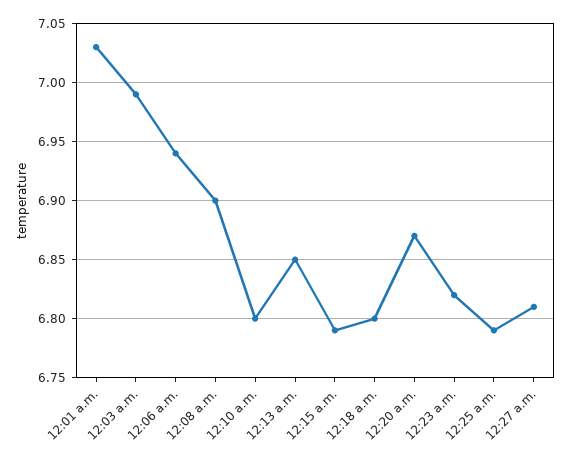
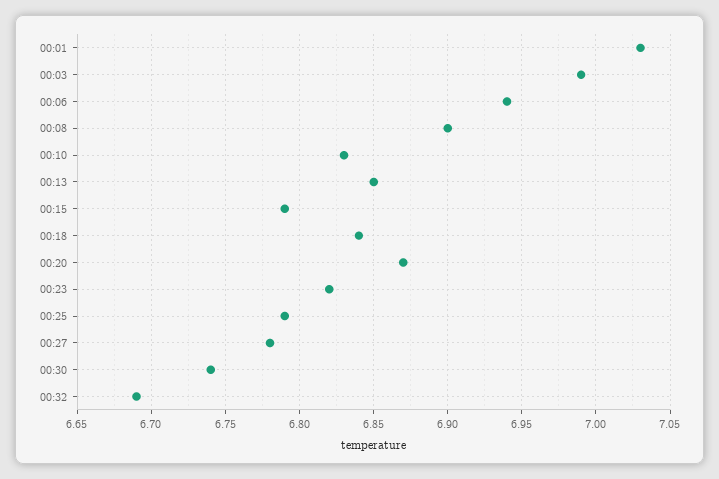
12:10 a.m.: 6.8 -> 6.83
12:18 a.m.: 6.8 -> 6.84
12:27 a.m.: 6.81 -> 6.78
00:30: none -> 6.74
00:32: none -> 6.69

